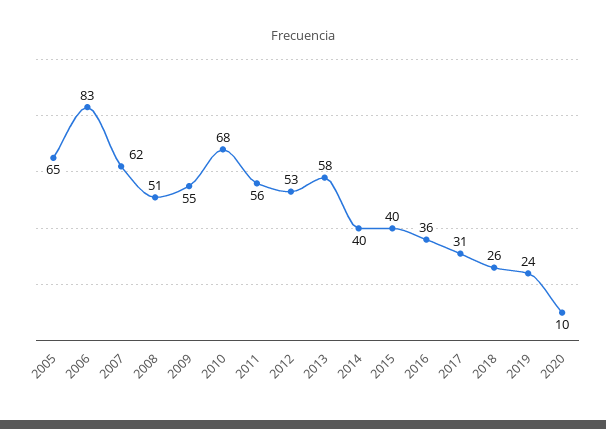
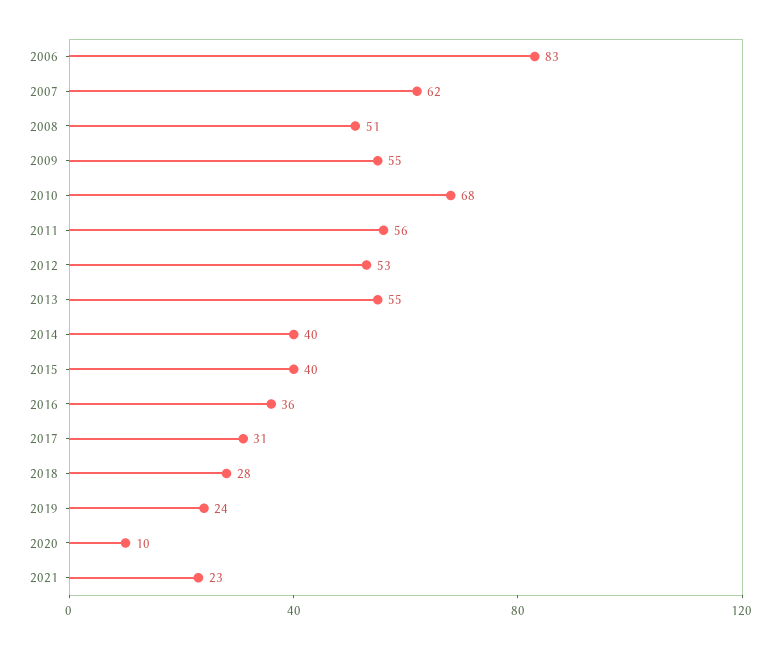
2005: 65 -> none
2013: 58 -> 55
2018: 26 -> 28
2021: none -> 23

